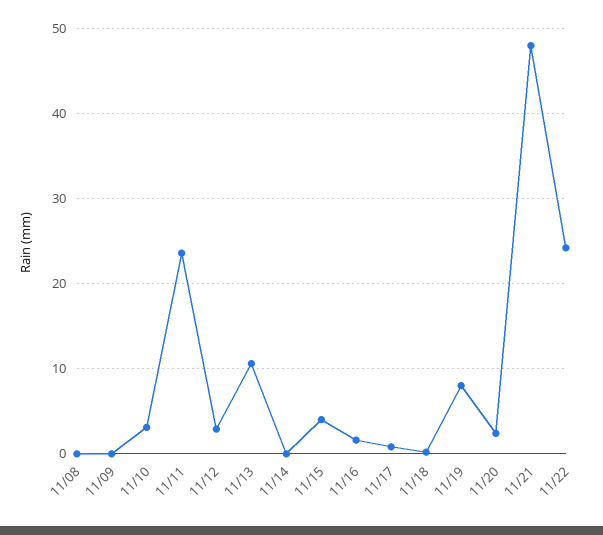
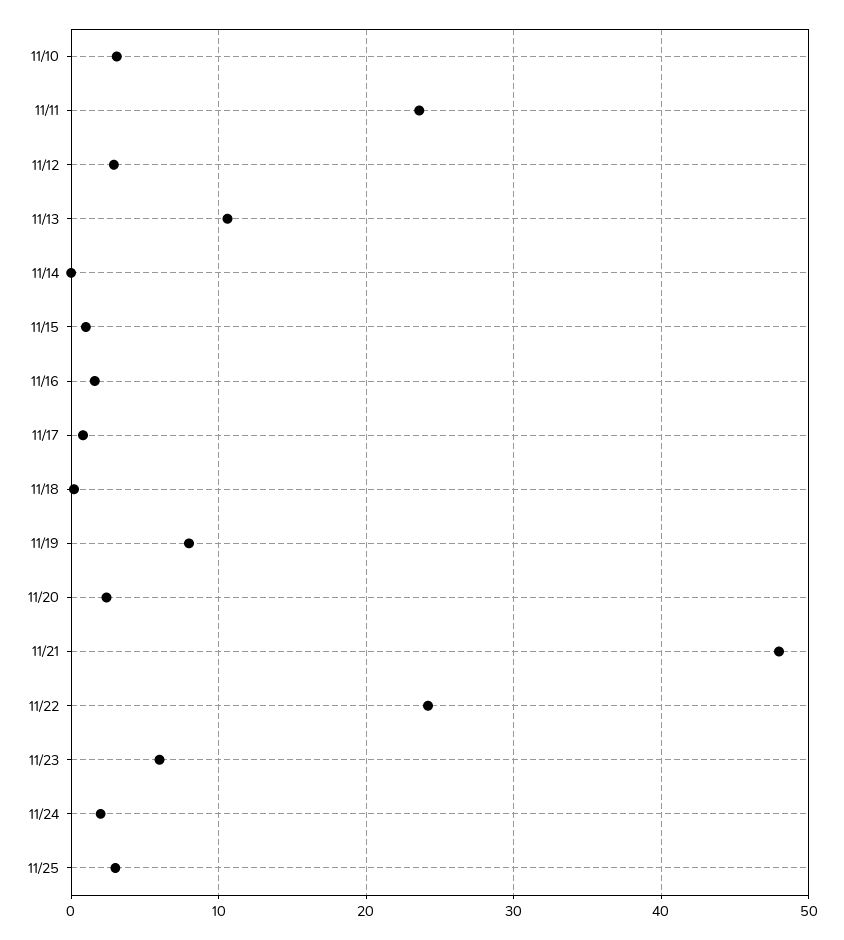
11/08: 0 -> none
11/09: 0 -> none
11/15: 4 -> 1
11/23: none -> 6
11/24: none -> 2
11/25: none -> 3

